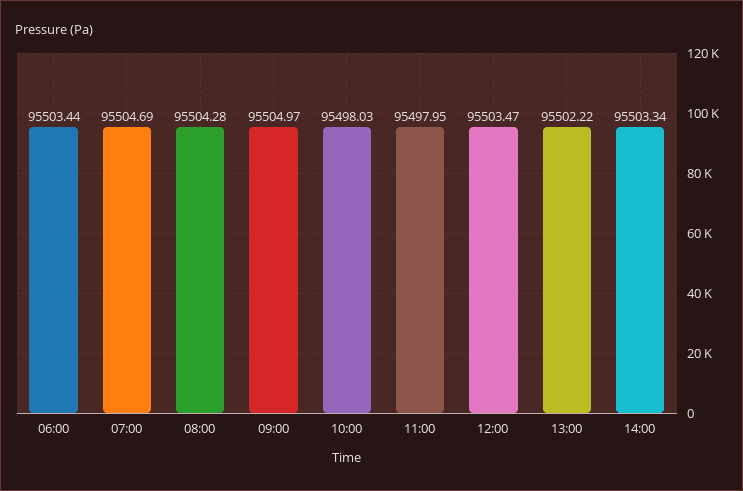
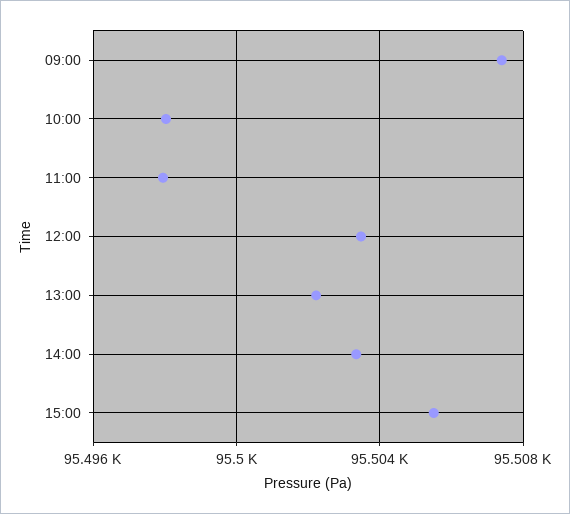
06:00: 95503.44 -> none
07:00: 95504.69 -> none
08:00: 95504.28 -> none
09:00: 95504.97 -> 95507.5
15:00: none -> 95505.5

